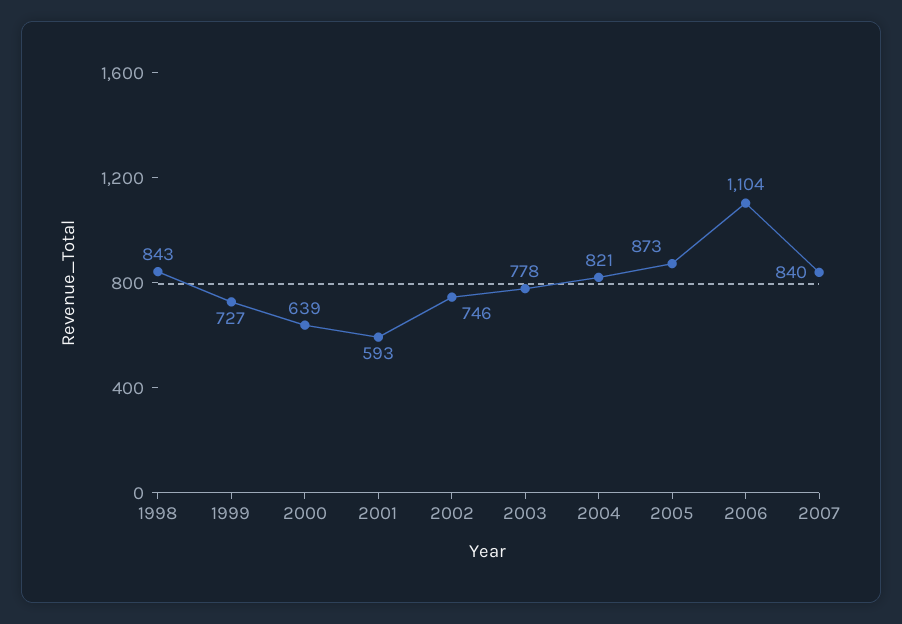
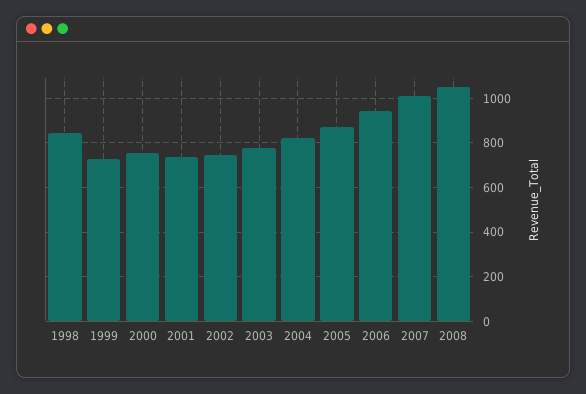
2000: 639 -> 750
2001: 593 -> 750
2006: 1104 -> 950
2007: 840 -> 1000
2008: none -> 1050

